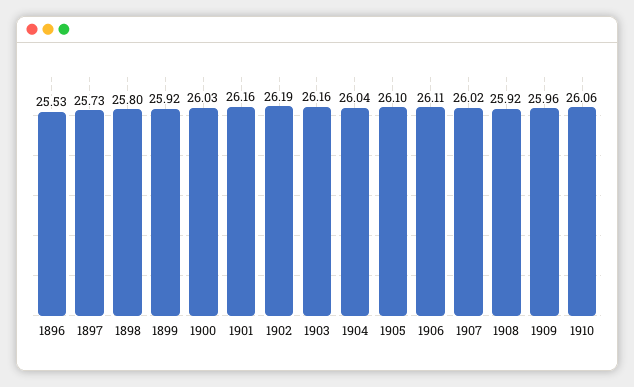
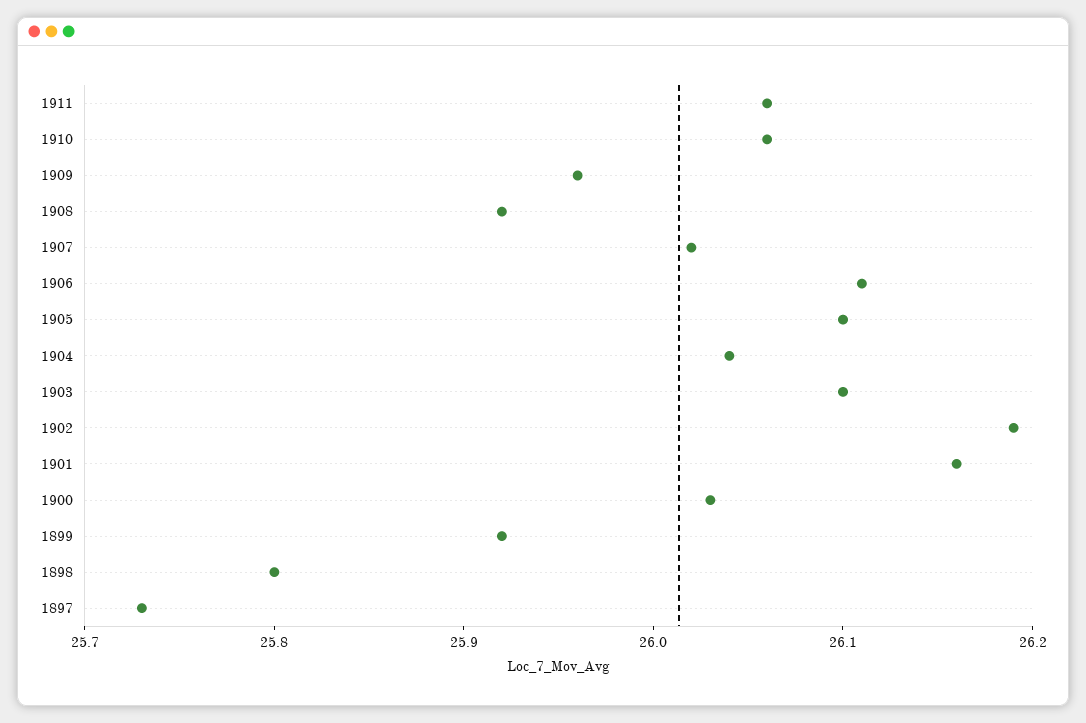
1896: 25.53 -> none
1903: 26.16 -> 26.1
1911: none -> 26.06

